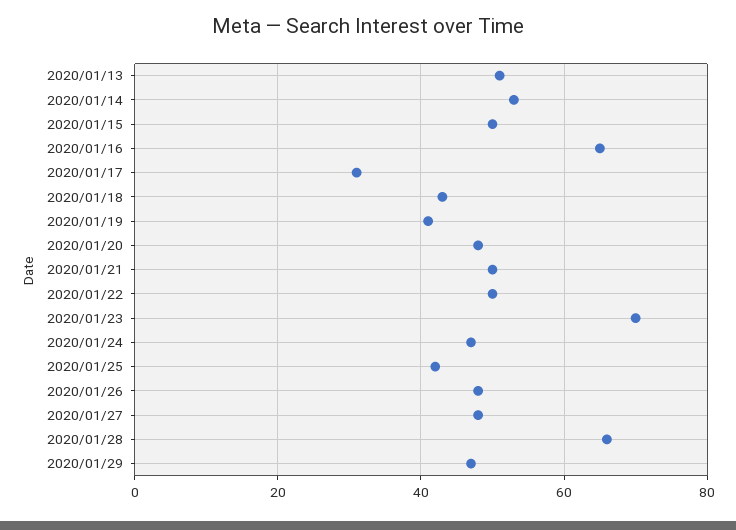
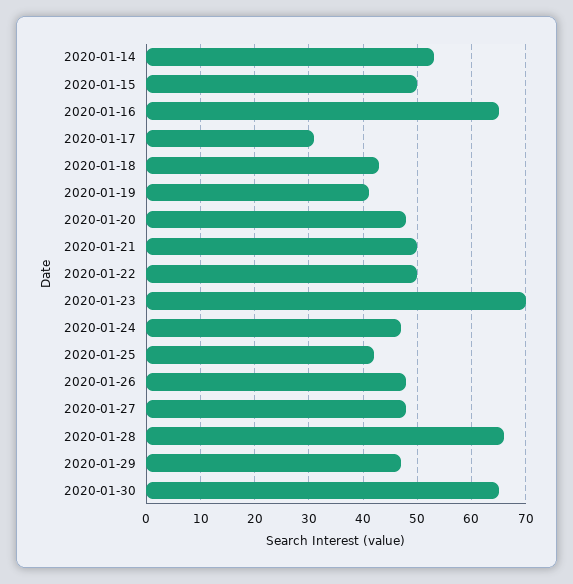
2020/01/13: 50 -> none
2020-01-30: none -> 65

